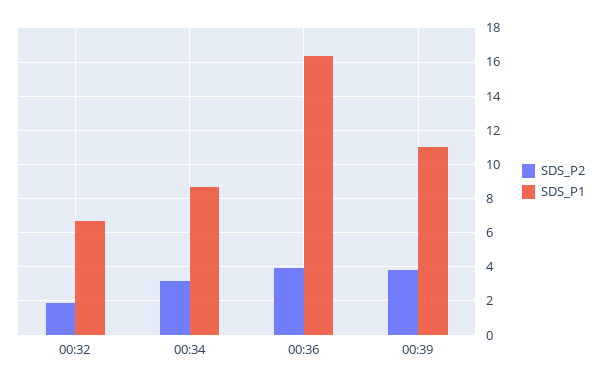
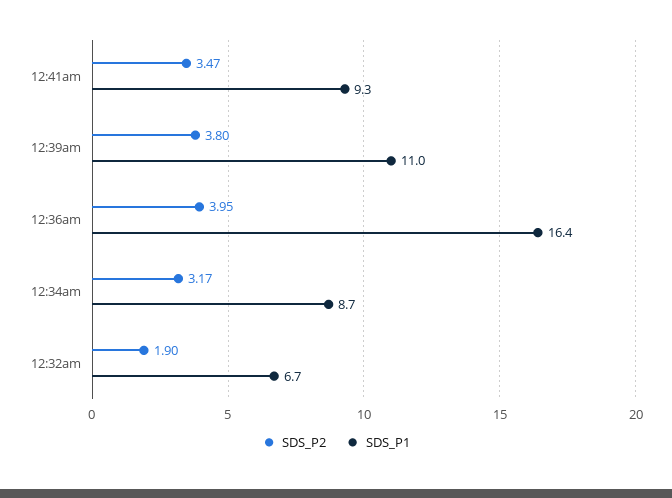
SDS_P2, 12:41am: none -> 3.47
SDS_P1, 12:41am: none -> 9.3

